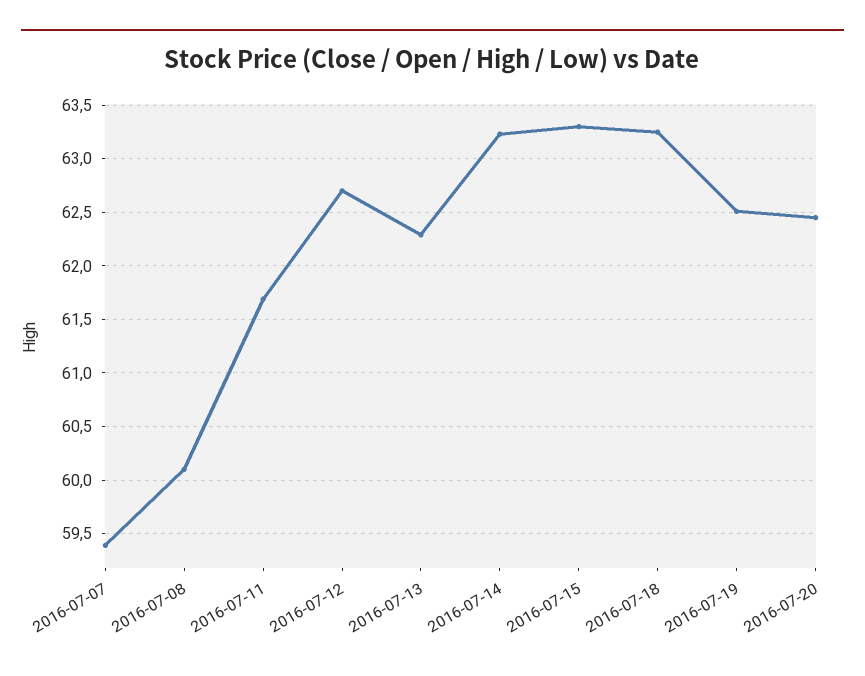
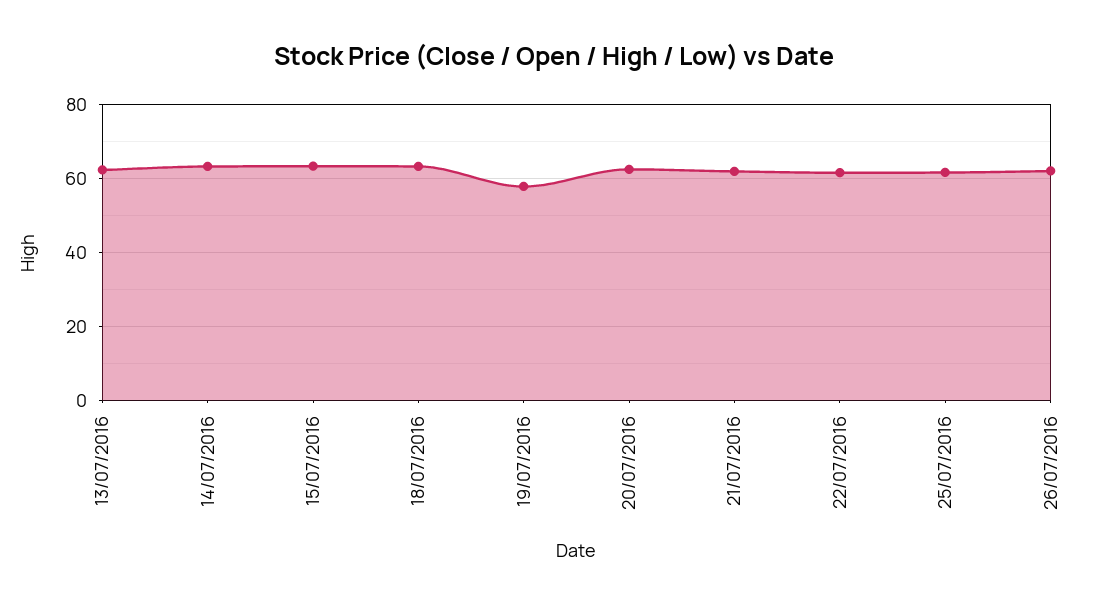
2016-07-07: 59.4 -> none
2016-07-08: 60.1 -> none
2016-07-11: 61.7 -> none
2016-07-12: 62.7 -> none
2016-07-19: 62.5 -> 58
21/07/2016: none -> 62
22/07/2016: none -> 62
25/07/2016: none -> 62
26/07/2016: none -> 62

